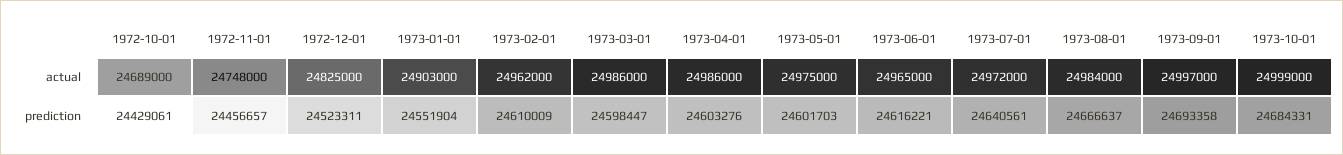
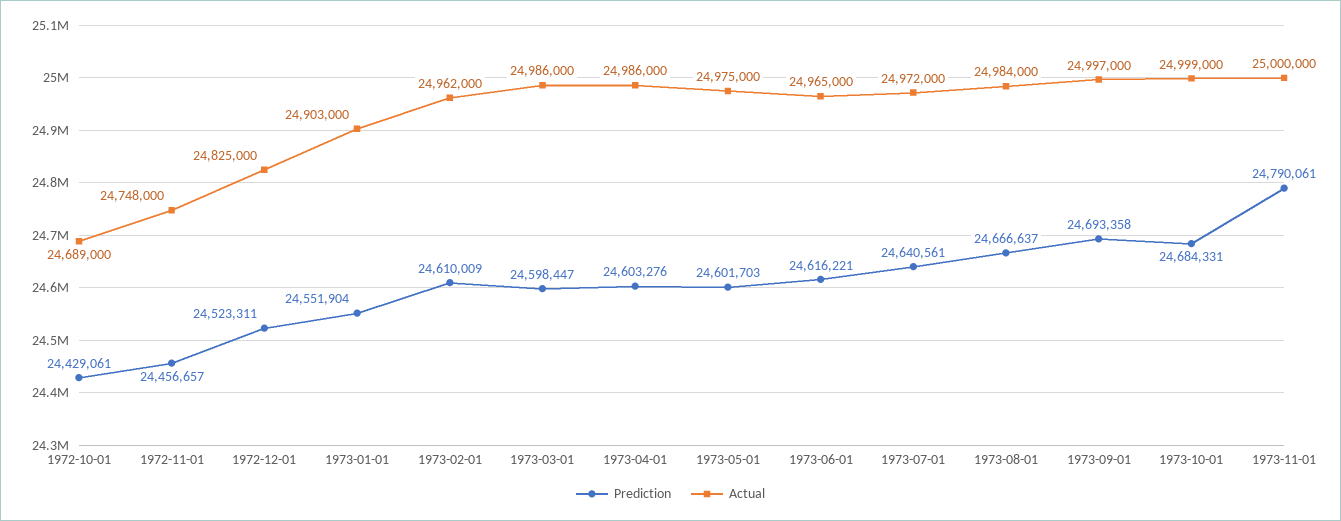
prediction, 1973-11-01: none -> 24790061
actual, 1973-11-01: none -> 25000000

